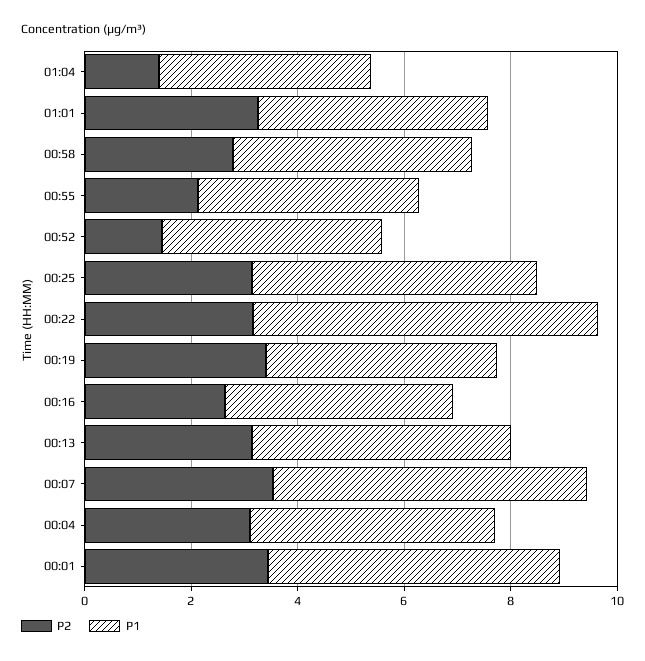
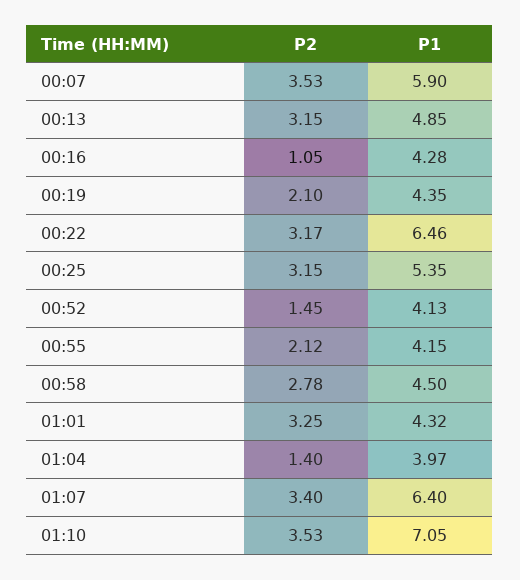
P2, 00:19: 3.5 -> 2.1
P2, 00:16: 2.5 -> 1.05
P2, 00:04: 3 -> none
P1, 00:04: 4.5 -> none
P2, 00:01: 3.5 -> none
P1, 00:01: 5.5 -> none
P2, 01:07: none -> 3.4
P1, 01:07: none -> 6.4
P2, 01:10: none -> 3.53
P1, 01:10: none -> 7.05

